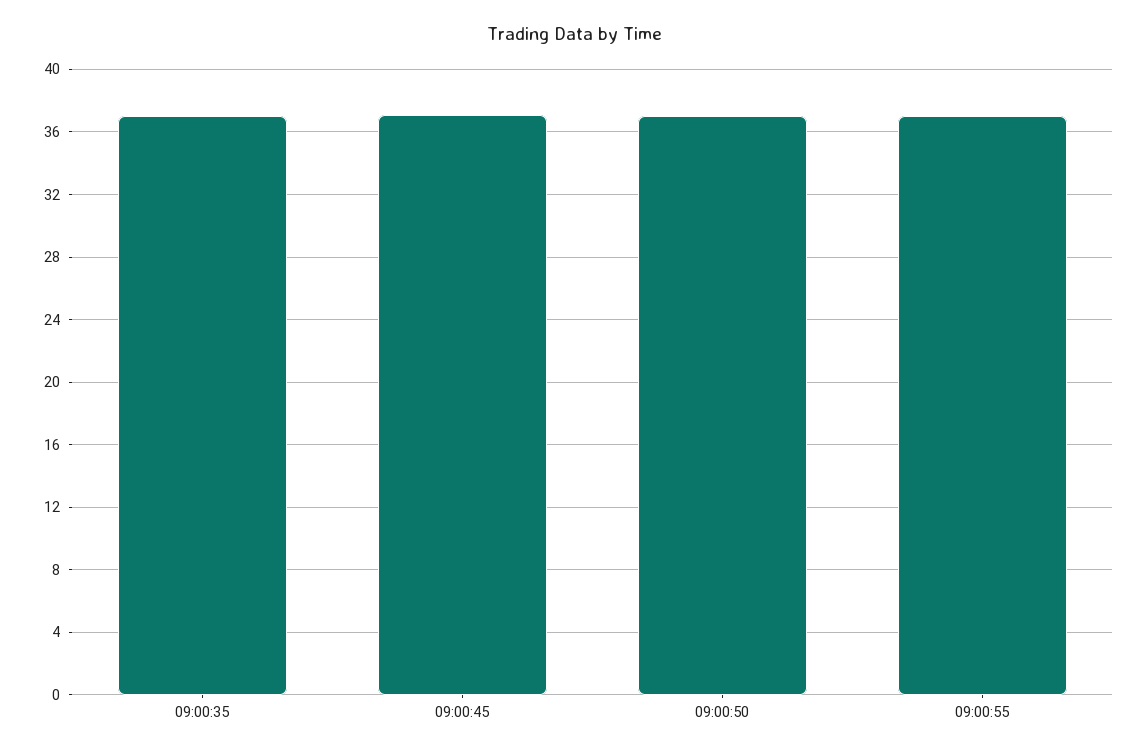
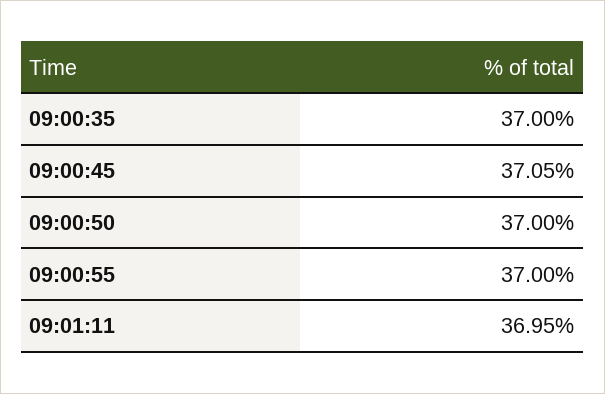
09:01:11: none -> 36.95

